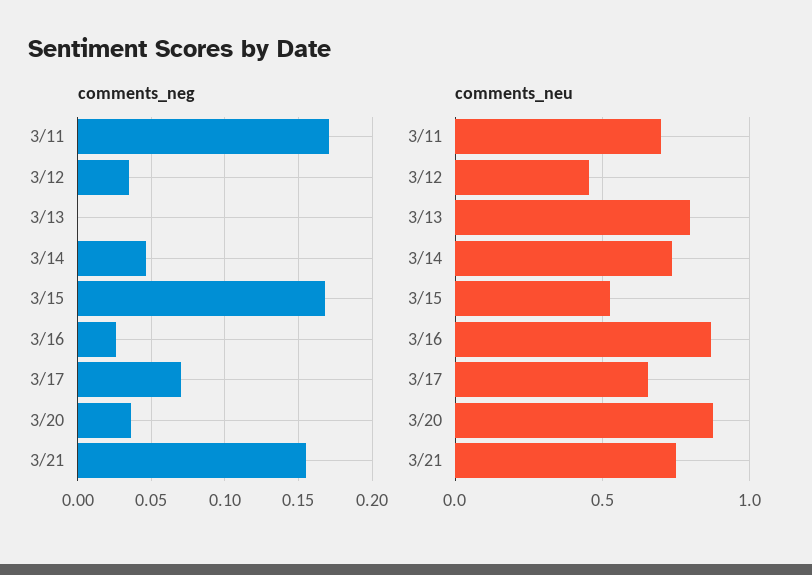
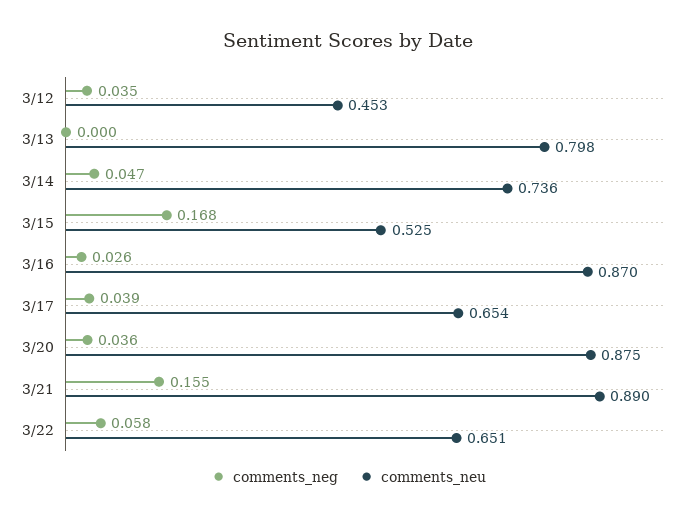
comments_neg, 3/11: 0.17 -> none
comments_neg, 3/17: 0.07 -> 0.039
comments_neu, 3/11: 0.7 -> none
comments_neu, 3/21: 0.75 -> 0.89
comments_neg, 3/22: none -> 0.058
comments_neu, 3/22: none -> 0.651

